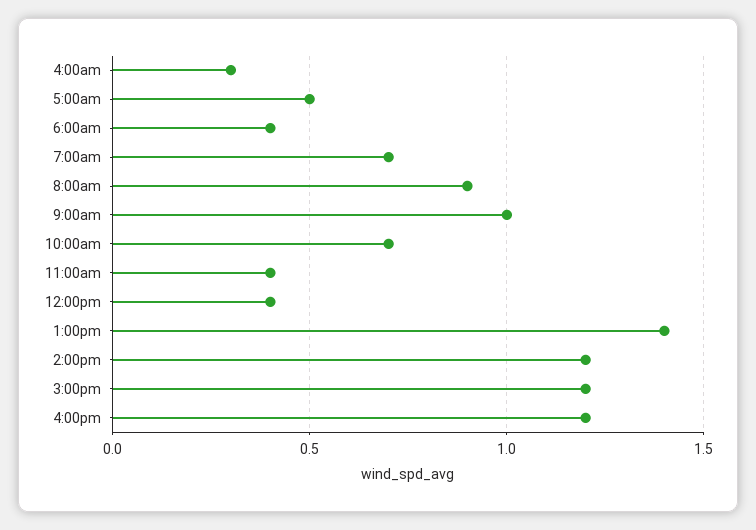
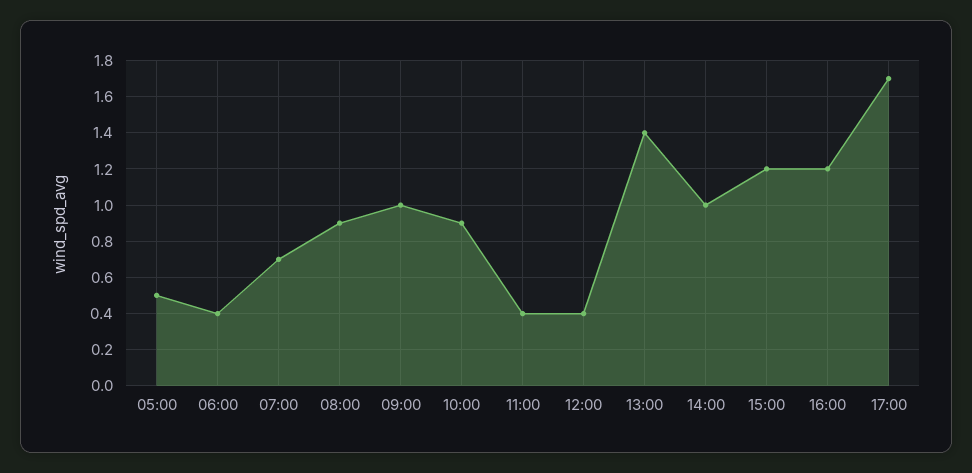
4:00am: 0.3 -> none
10:00am: 0.7 -> 0.9
2:00pm: 1.2 -> 1
17:00: none -> 1.7

